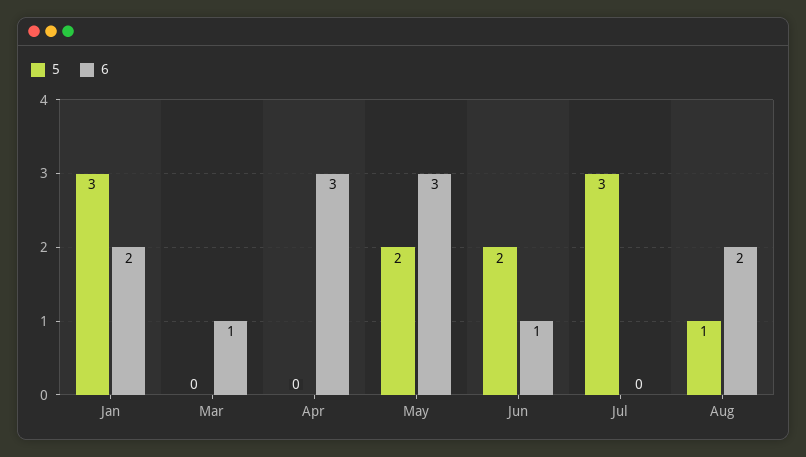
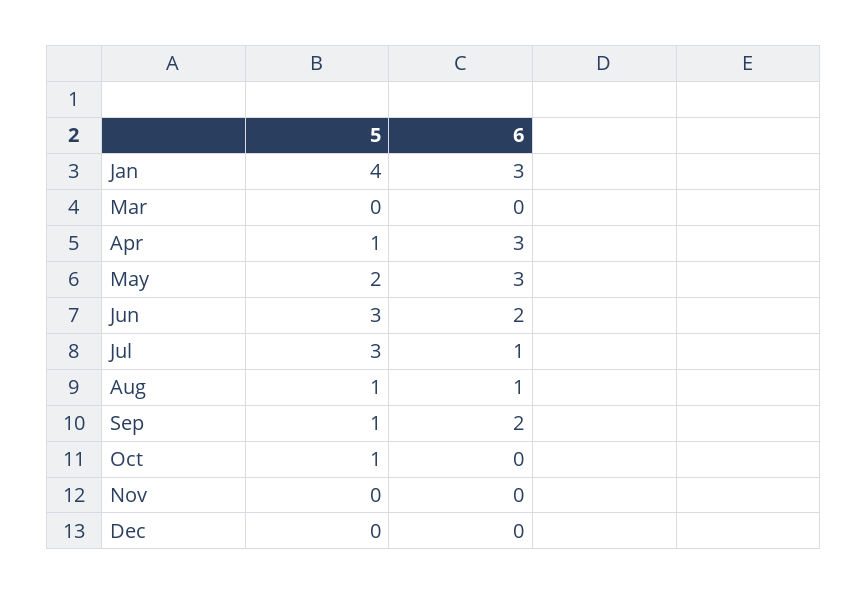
5, Jan: 3 -> 4
6, Jan: 2 -> 3
6, Mar: 1 -> 0
5, Apr: 0 -> 1
5, Jun: 2 -> 3
6, Jun: 1 -> 2
6, Jul: 0 -> 1
6, Aug: 2 -> 1
5, Sep: none -> 1
6, Sep: none -> 2
5, Oct: none -> 1
6, Oct: none -> 0
5, Nov: none -> 0
6, Nov: none -> 0
5, Dec: none -> 0
6, Dec: none -> 0

